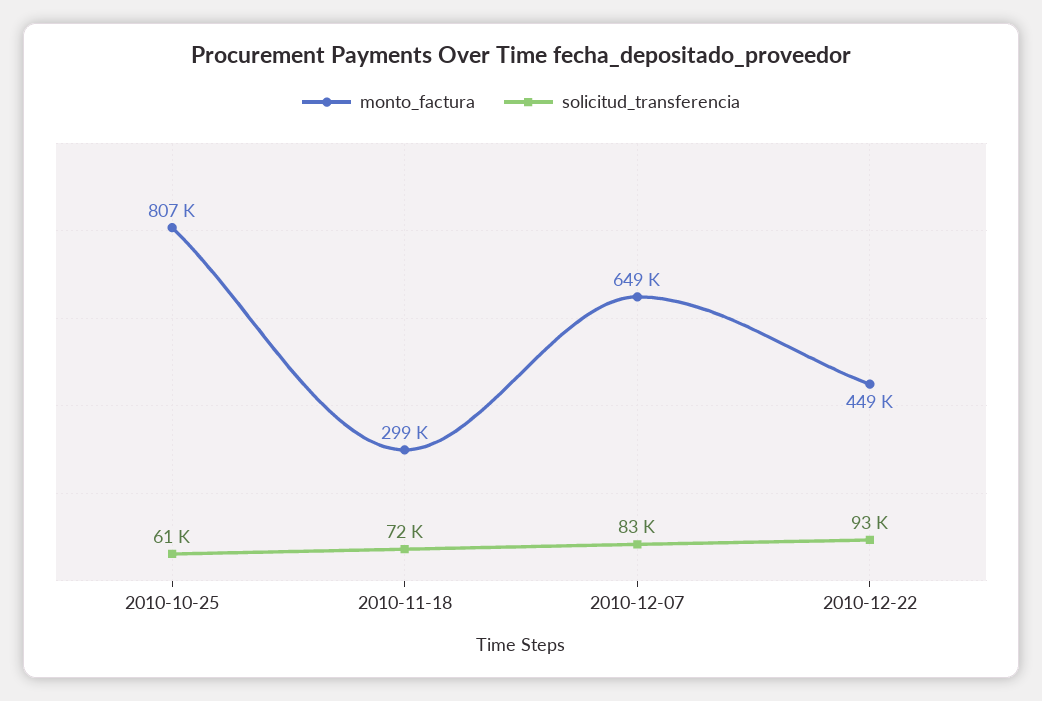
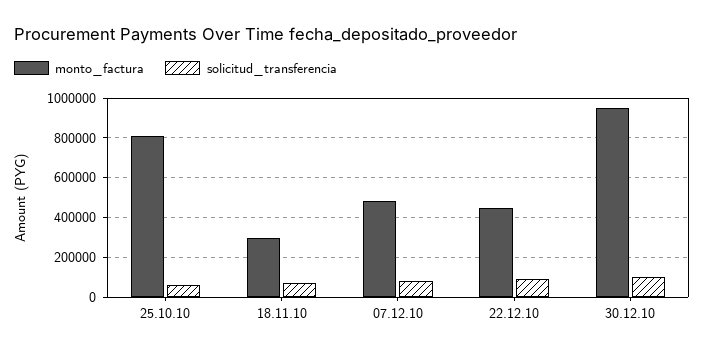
monto_factura, 2010-12-07: 649000 -> 500000
monto_factura, 30.12.10: none -> 950000
solicitud_transferencia, 30.12.10: none -> 100000

